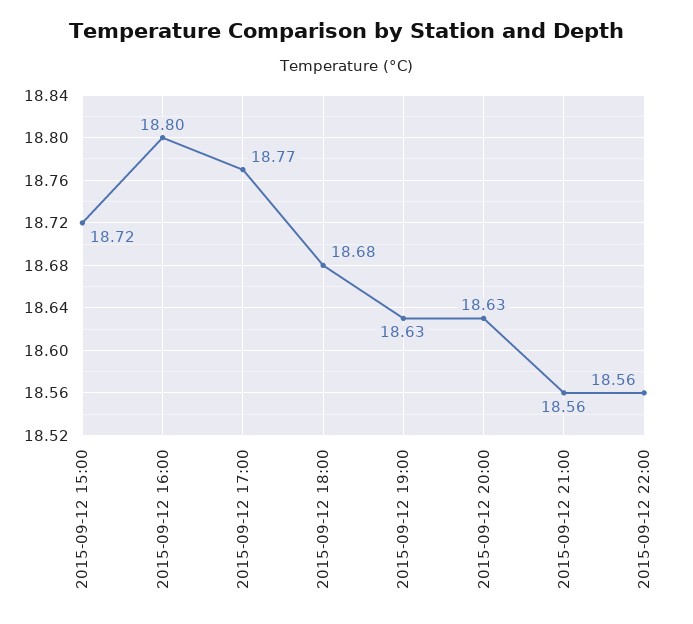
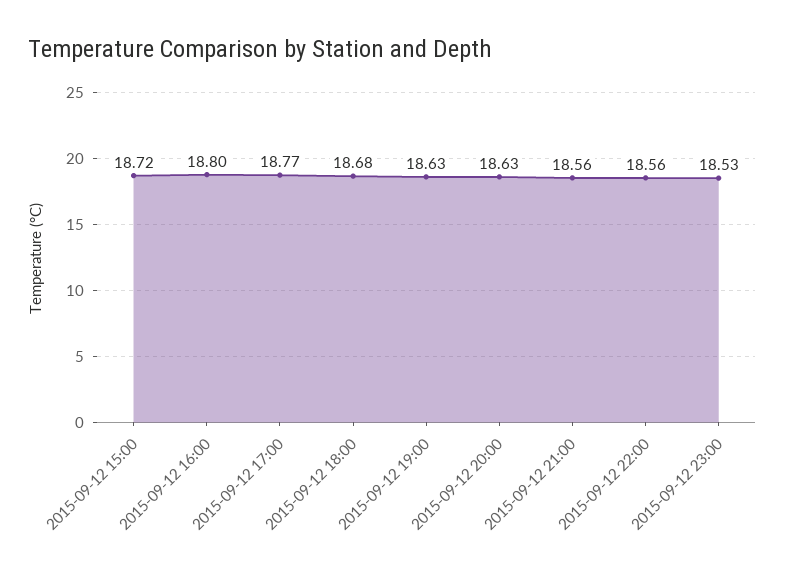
2015-09-12 23:00: none -> 18.53

